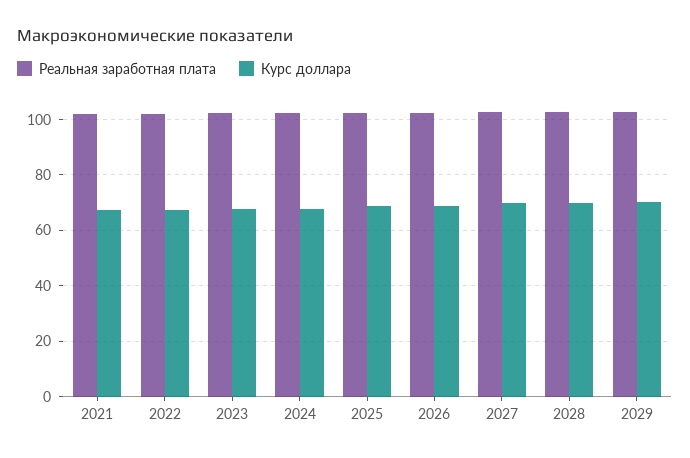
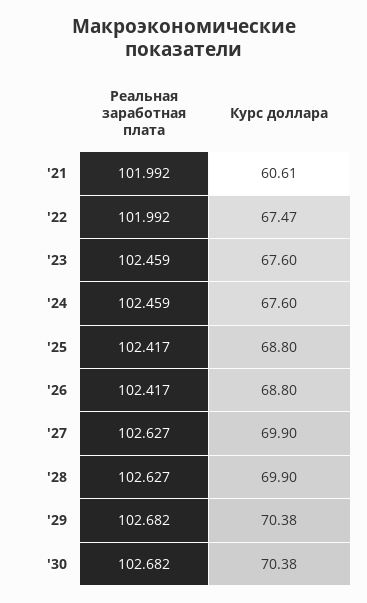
Курс доллара, 2021: 67.5 -> 60.61
Реальная заработная плата, '30: none -> 102.682
Курс доллара, '30: none -> 70.38

